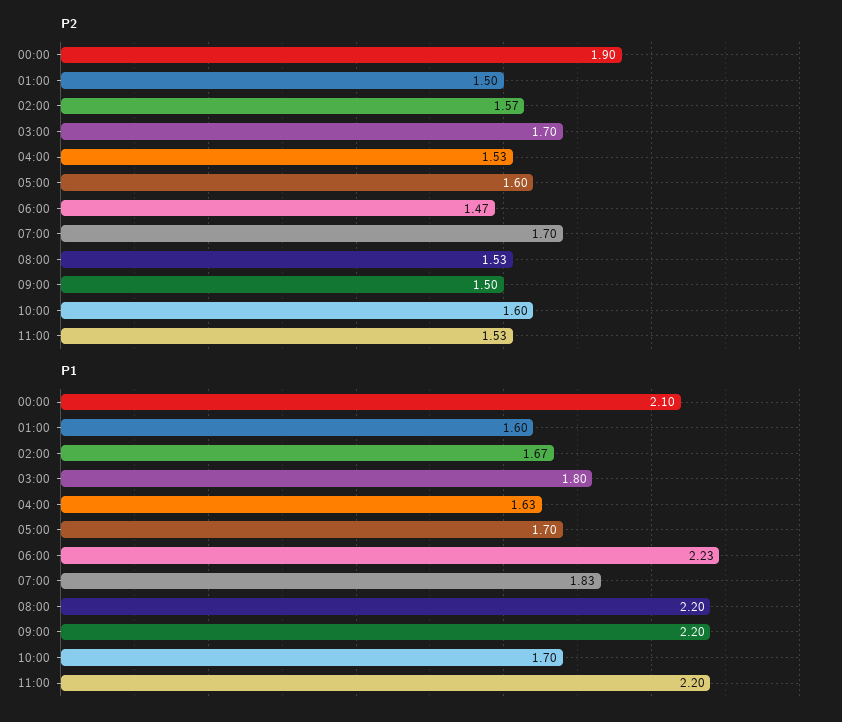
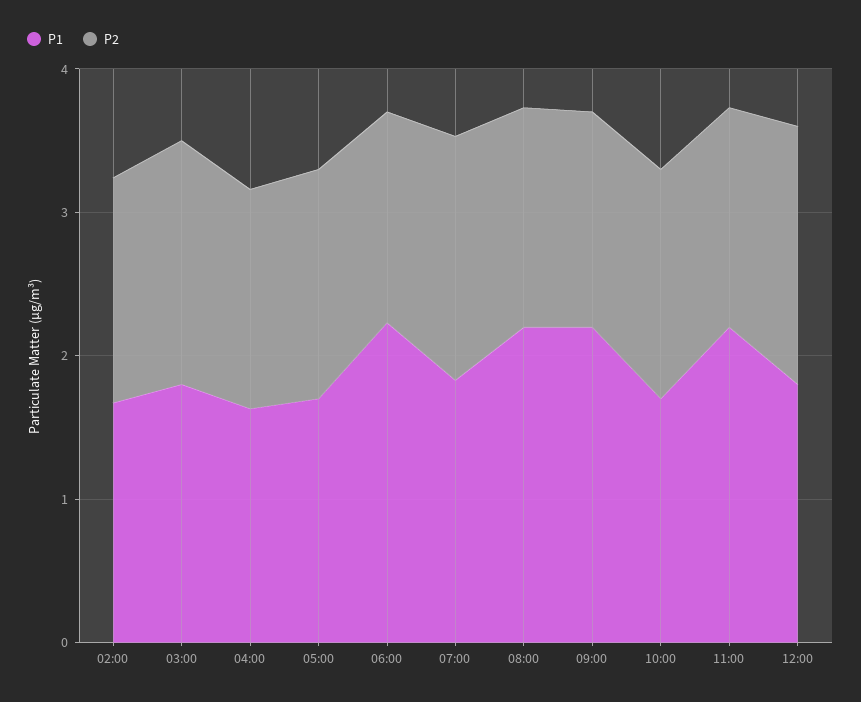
P2, 00:00: 1.9 -> none
P2, 01:00: 1.5 -> none
P1, 00:00: 2.1 -> none
P1, 01:00: 1.6 -> none
P1, 12:00: none -> 1.8
P2, 12:00: none -> 1.8

